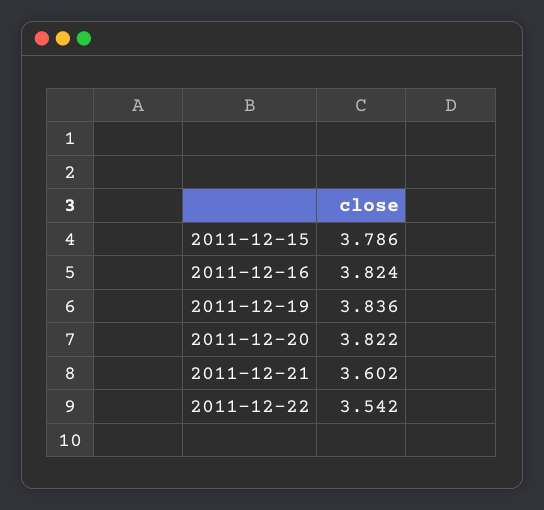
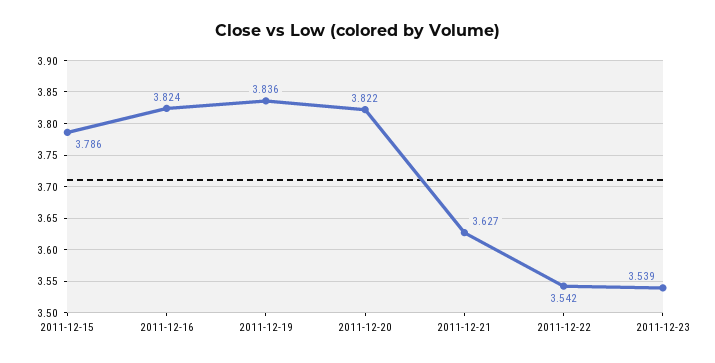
2011-12-21: 3.602 -> 3.627
2011-12-23: none -> 3.539

